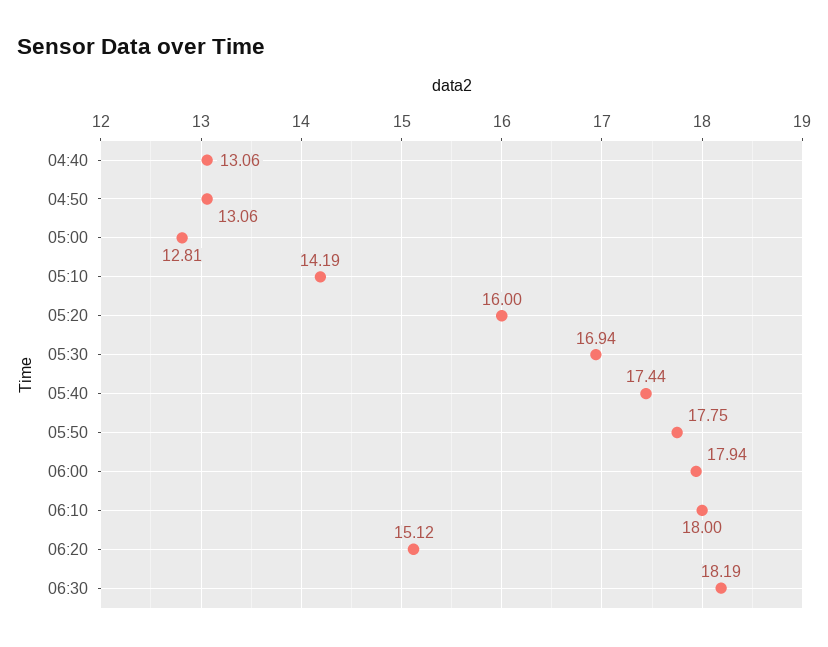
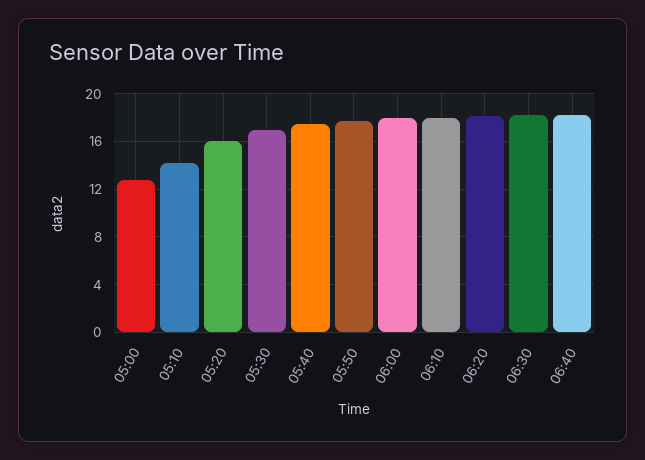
04:40: 13.06 -> none
04:50: 13.06 -> none
06:20: 15.12 -> 18
06:40: none -> 18

